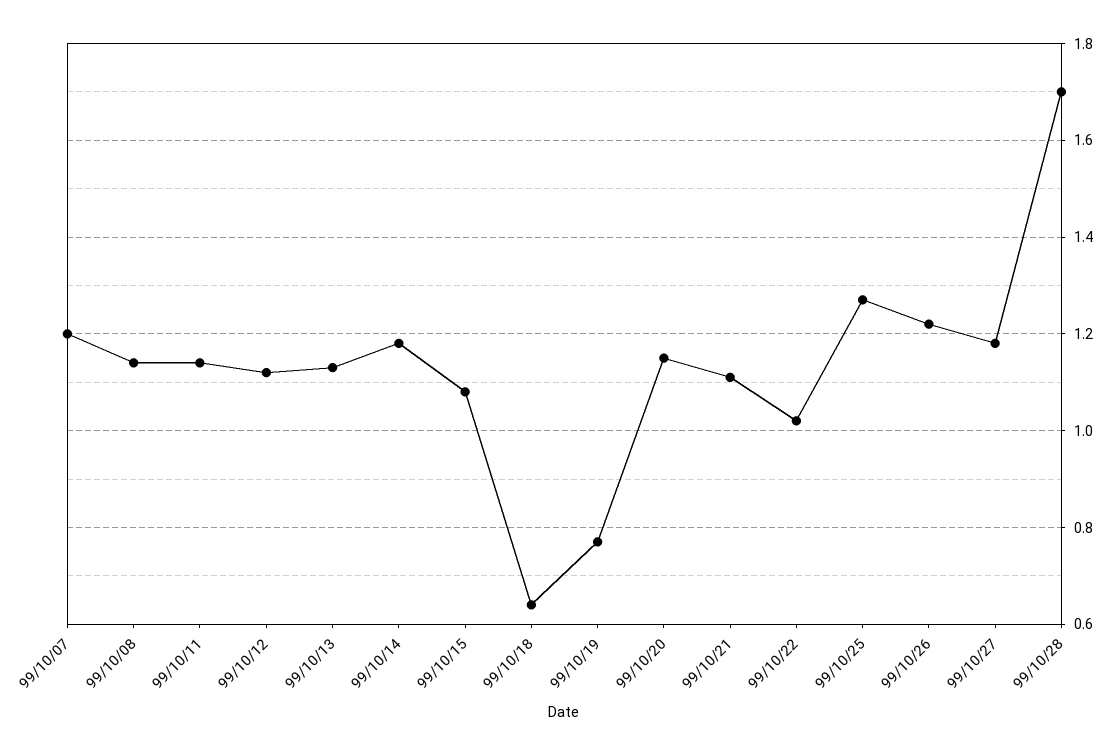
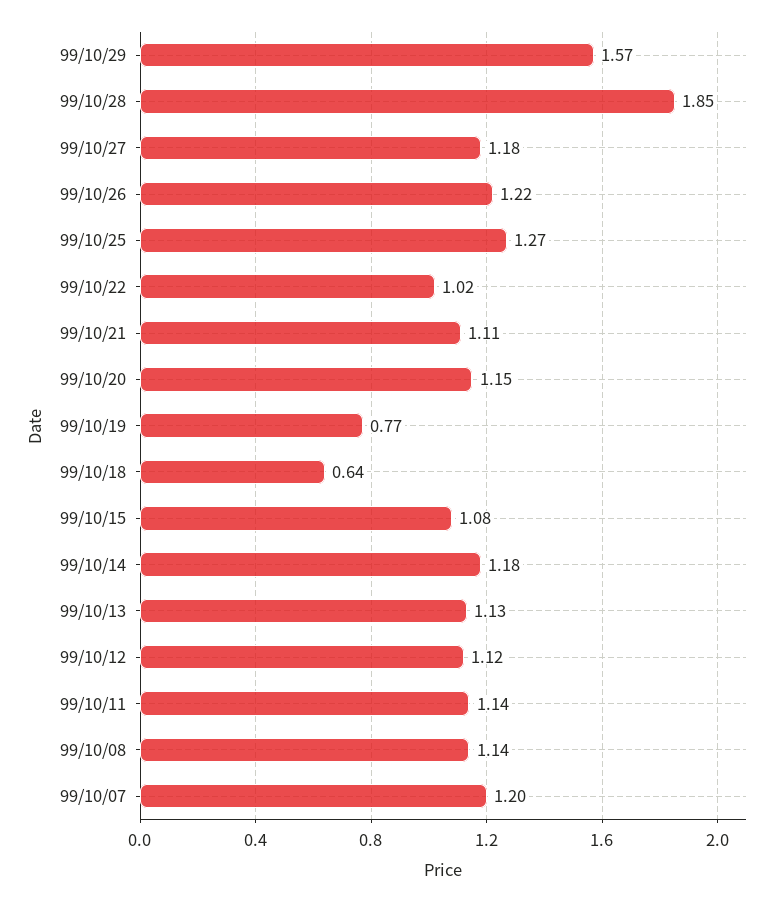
99/10/28: 1.7 -> 1.85
99/10/29: none -> 1.57

